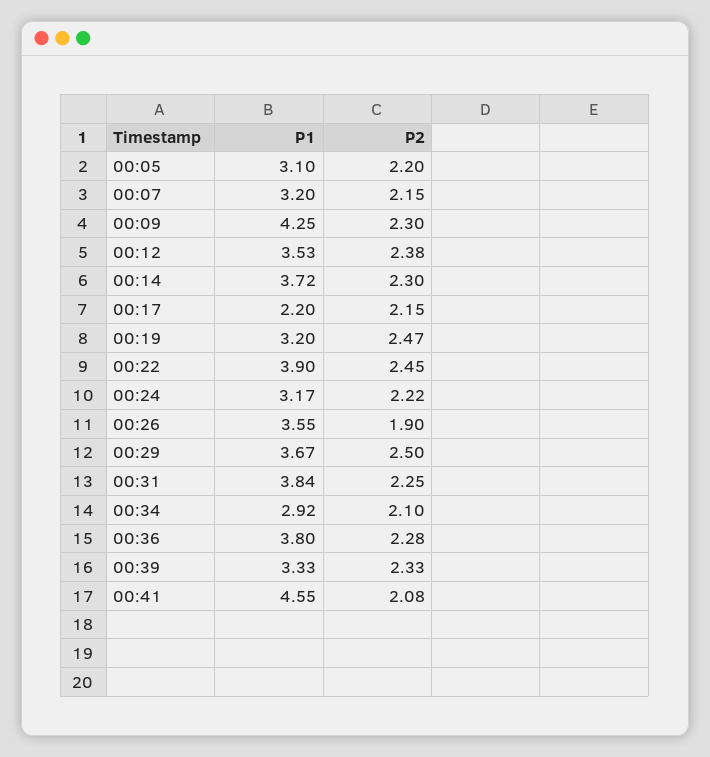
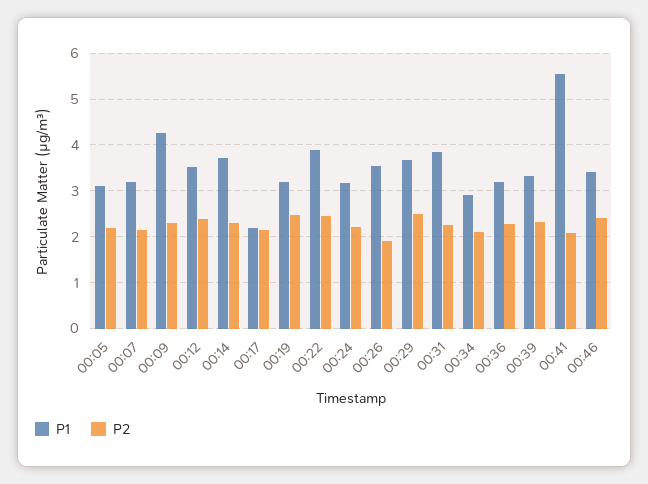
P1, 00:36: 3.8 -> 3.2
P1, 00:41: 4.55 -> 5.6
P1, 00:46: none -> 3.4
P2, 00:46: none -> 2.4

